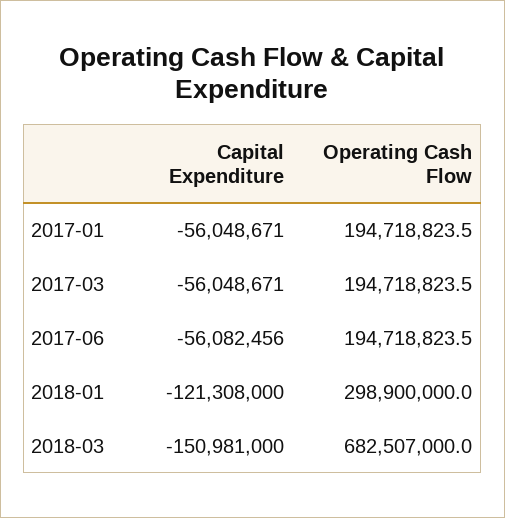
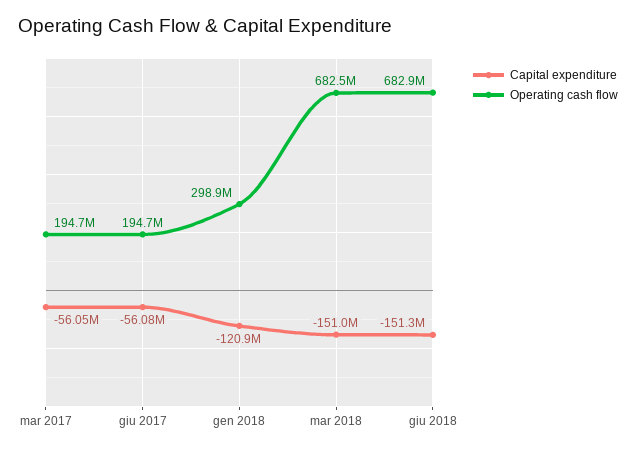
Capital Expenditure, 2017-01: -56048671 -> none
Operating Cash Flow, 2017-01: 194718823.5 -> none
Capital Expenditure, 2018-01: -121308000 -> -120900000
Capital Expenditure, giu 2018: none -> -151300000
Operating Cash Flow, giu 2018: none -> 682900000

